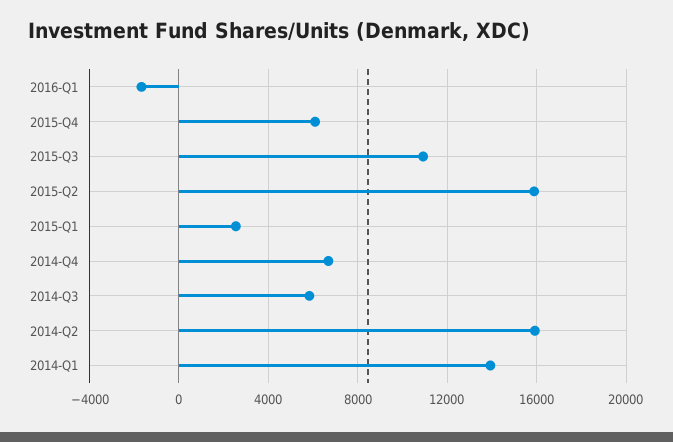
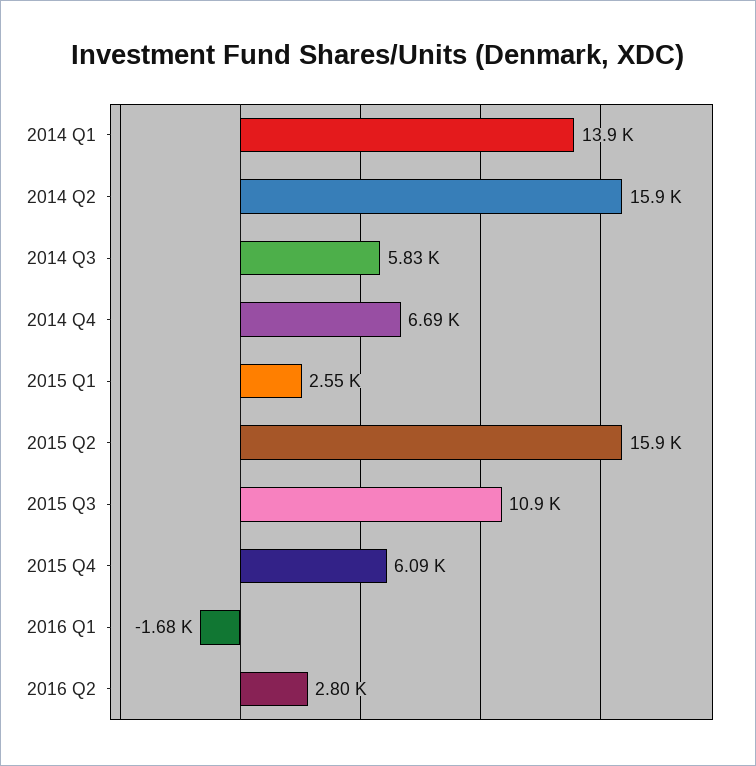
2016 Q2: none -> 2800

